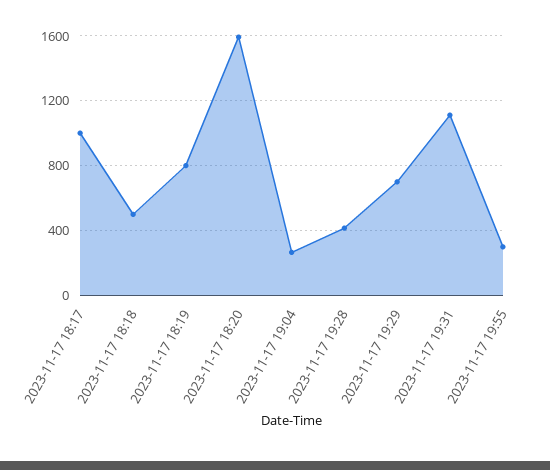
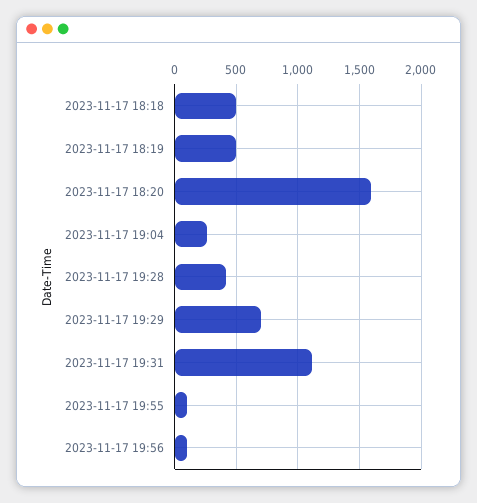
2023-11-17 18:17: 1000 -> none
2023-11-17 18:19: 800 -> 500
2023-11-17 19:55: 300 -> 100
2023-11-17 19:56: none -> 100

